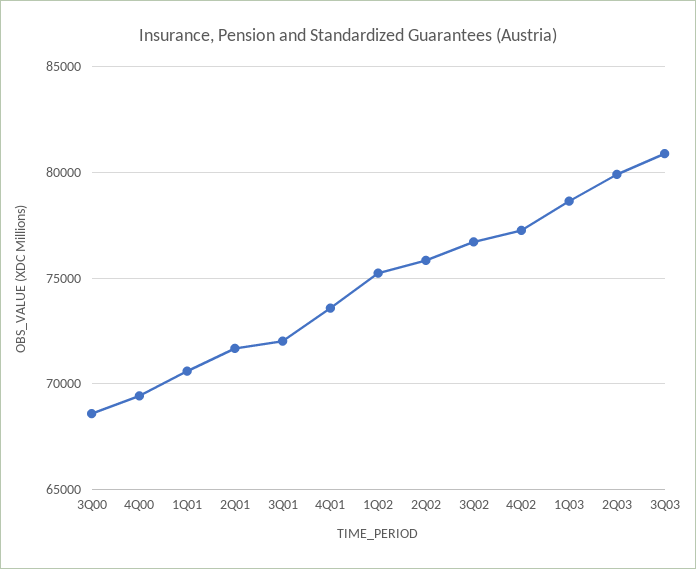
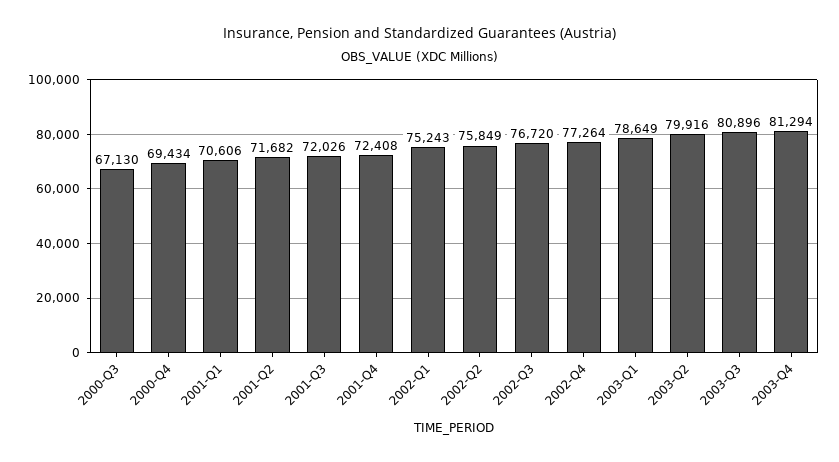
3Q00: 68500 -> 67130
4Q01: 73500 -> 72408
2003-Q4: none -> 81294

